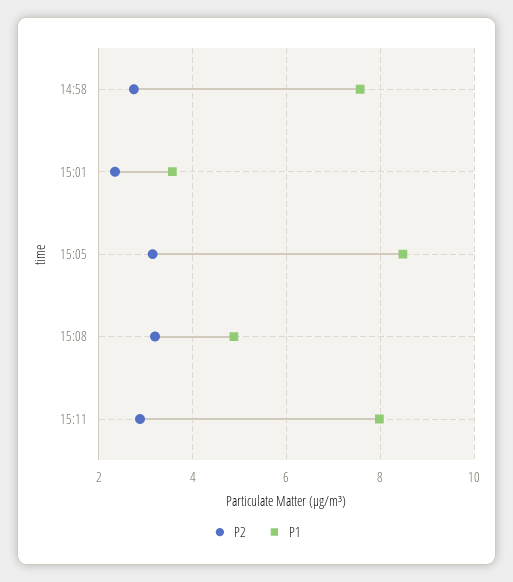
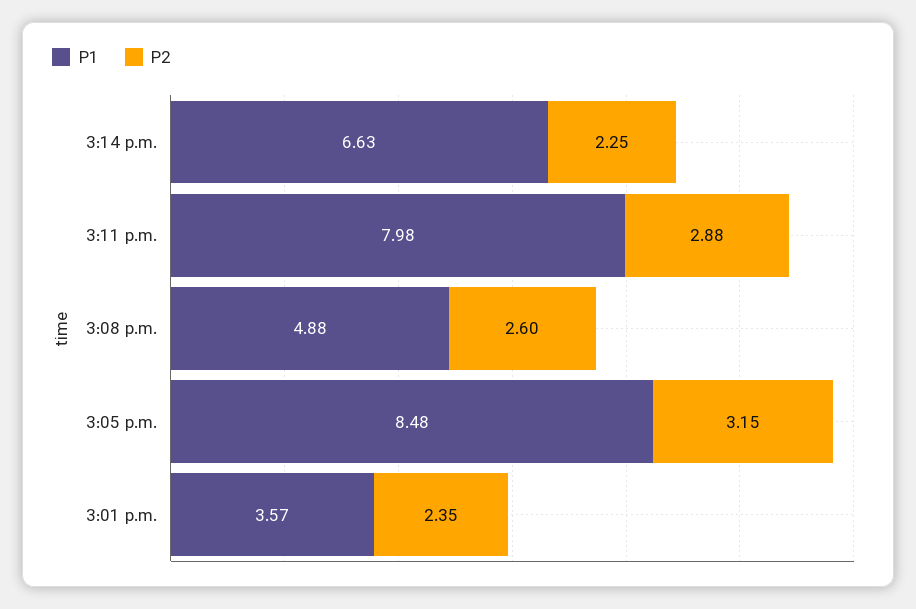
P2, 14:58: 2.8 -> none
P1, 14:58: 7.6 -> none
P2, 15:08: 3.2 -> 2.6
P1, 3:14 p.m.: none -> 6.63
P2, 3:14 p.m.: none -> 2.25

